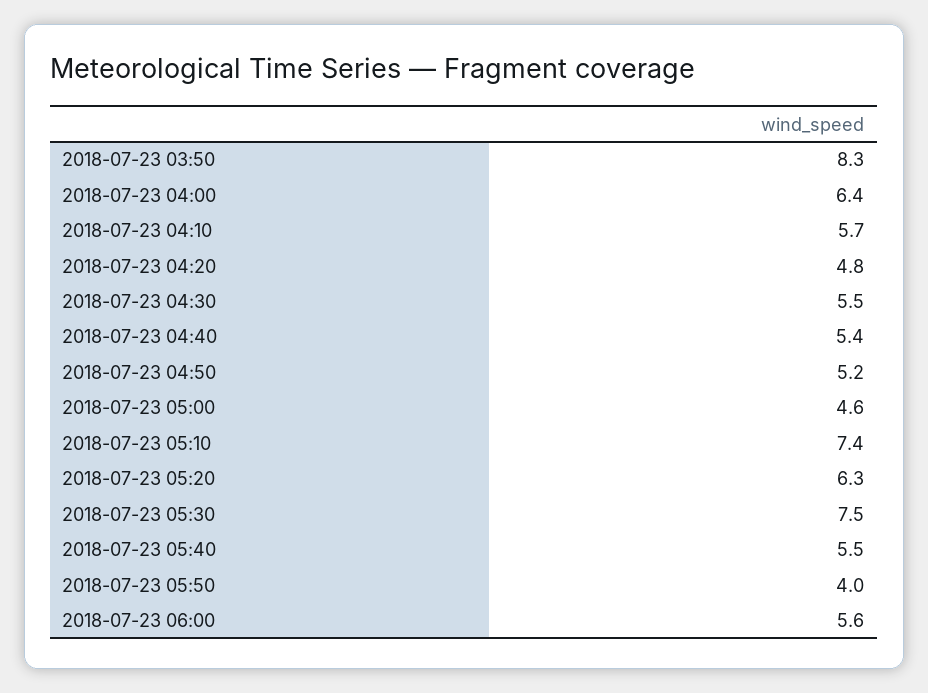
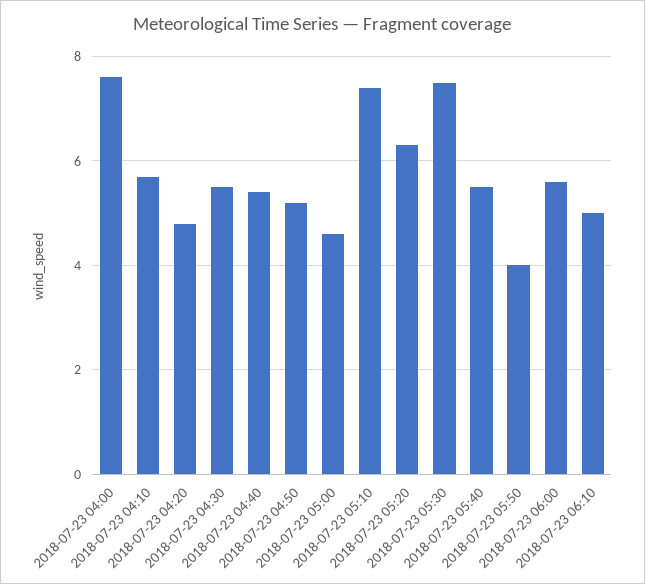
2018-07-23 03:50: 8.3 -> none
2018-07-23 04:00: 6.4 -> 7.5
2018-07-23 06:10: none -> 5

